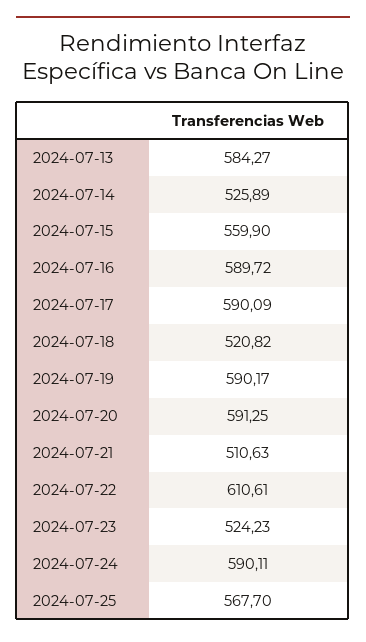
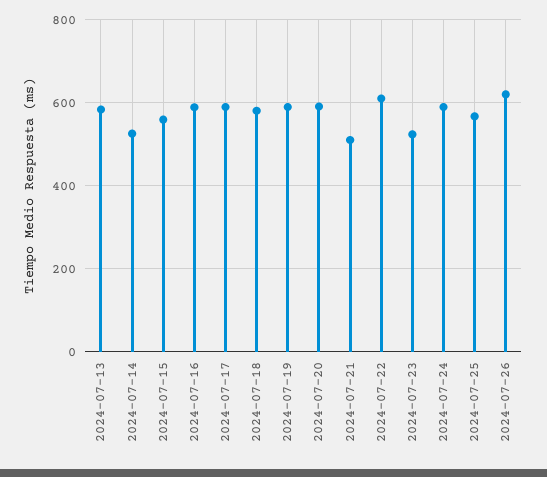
2024-07-18: 520.82 -> 580
2024-07-26: none -> 620

